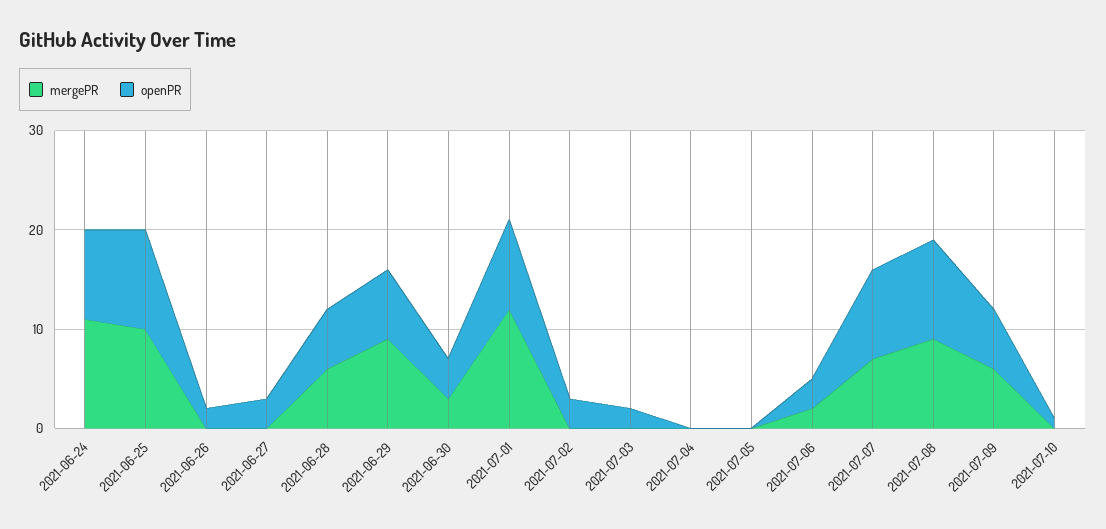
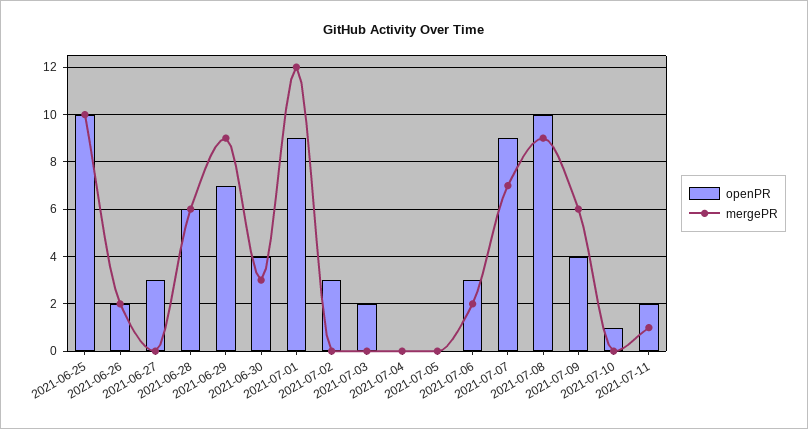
mergePR, 2021-06-24: 11 -> none
openPR, 2021-06-24: 9 -> none
mergePR, 2021-06-26: 0 -> 2
openPR, 2021-07-09: 6 -> 4
openPR, 2021-07-11: none -> 2
mergePR, 2021-07-11: none -> 1

